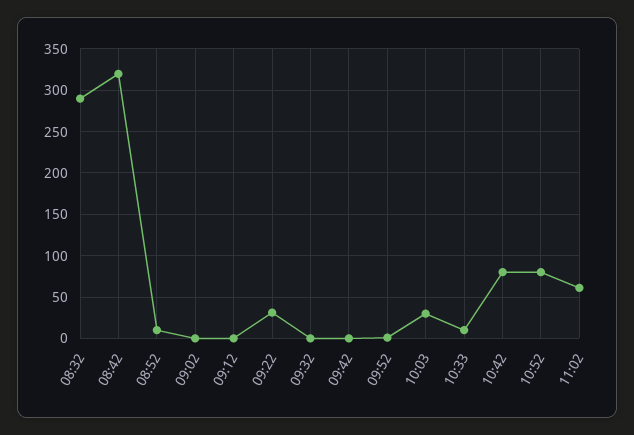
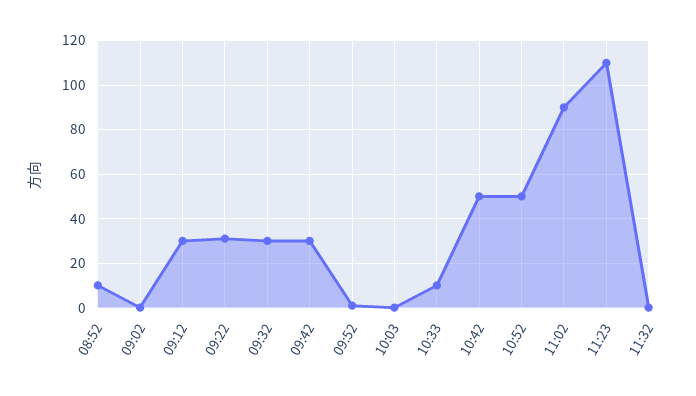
08:32: 290 -> none
08:42: 320 -> none
09:12: 0 -> 30
09:32: 0 -> 30
09:42: 0 -> 30
10:03: 30 -> 0
10:42: 80 -> 50
10:52: 80 -> 50
11:02: 60 -> 90
11:23: none -> 110
11:32: none -> 0

